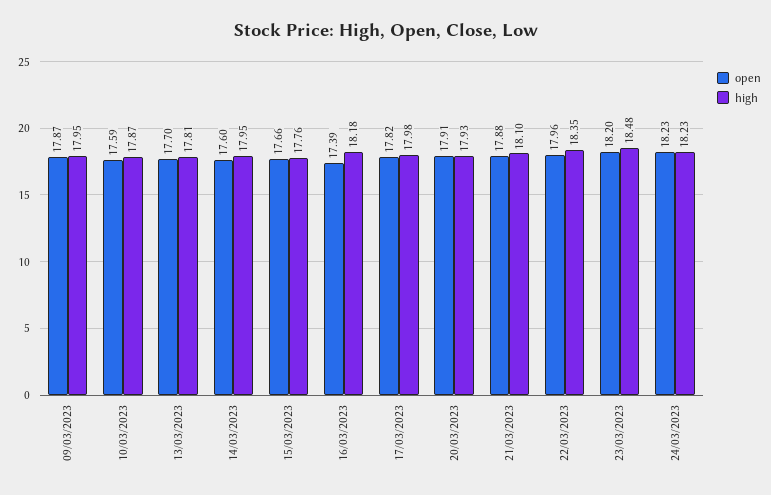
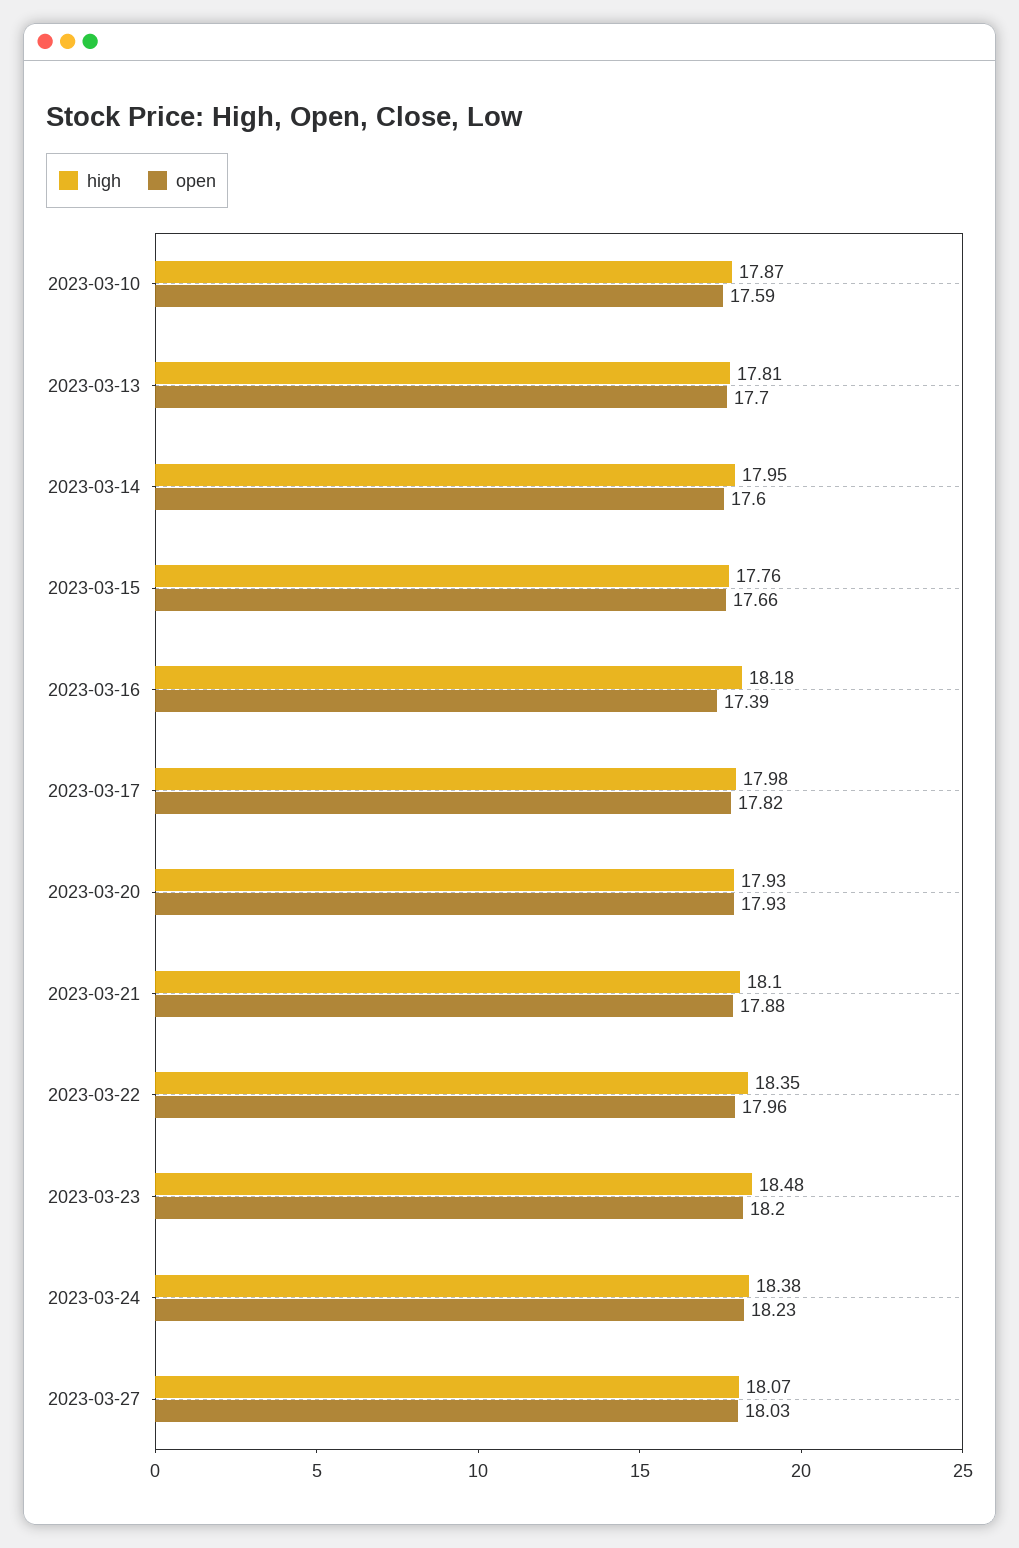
open, 09/03/2023: 17.87 -> none
high, 09/03/2023: 17.95 -> none
open, 20/03/2023: 17.91 -> 17.93
high, 24/03/2023: 18.23 -> 18.38
high, 2023-03-27: none -> 18.07
open, 2023-03-27: none -> 18.03

